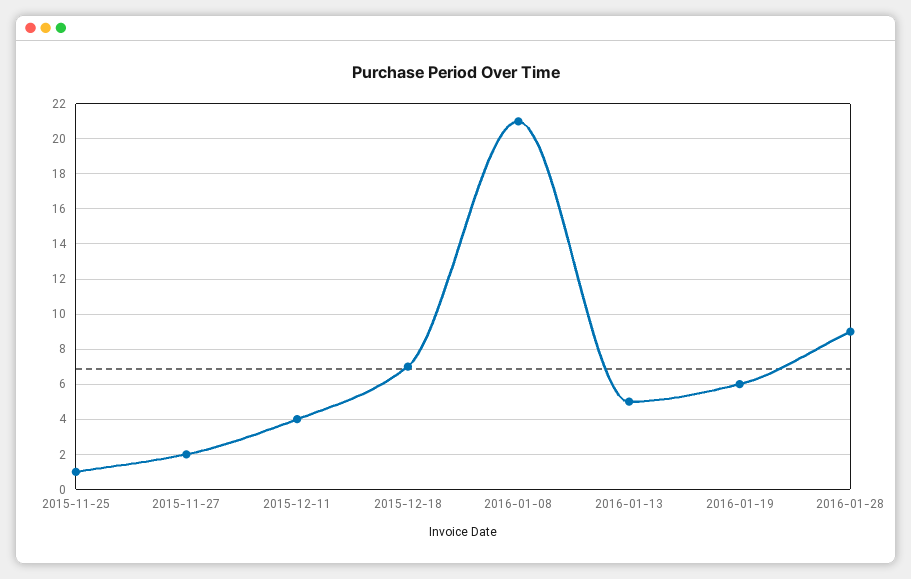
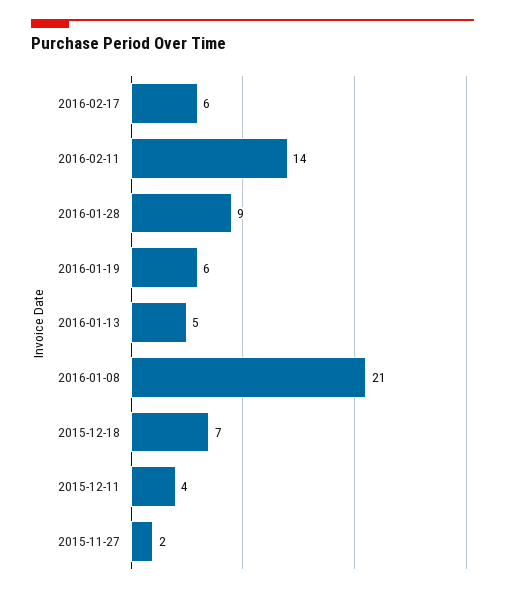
2015-11-25: 1 -> none
2016-02-17: none -> 6
2016-02-11: none -> 14

